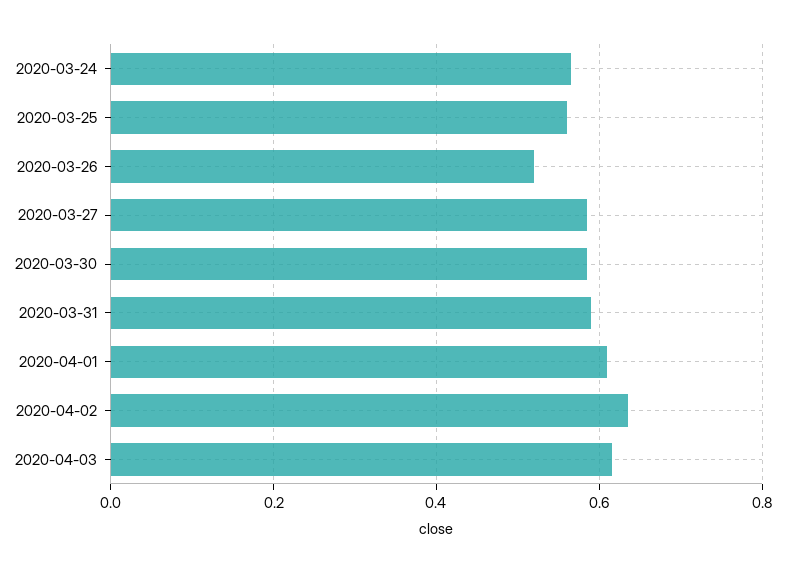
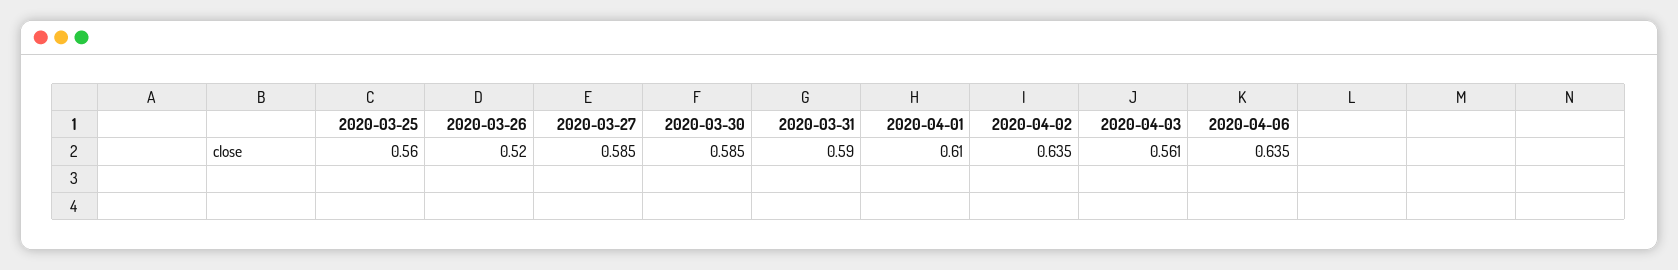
2020-03-24: 0.56 -> none
2020-04-03: 0.62 -> 0.561
2020-04-06: none -> 0.635

